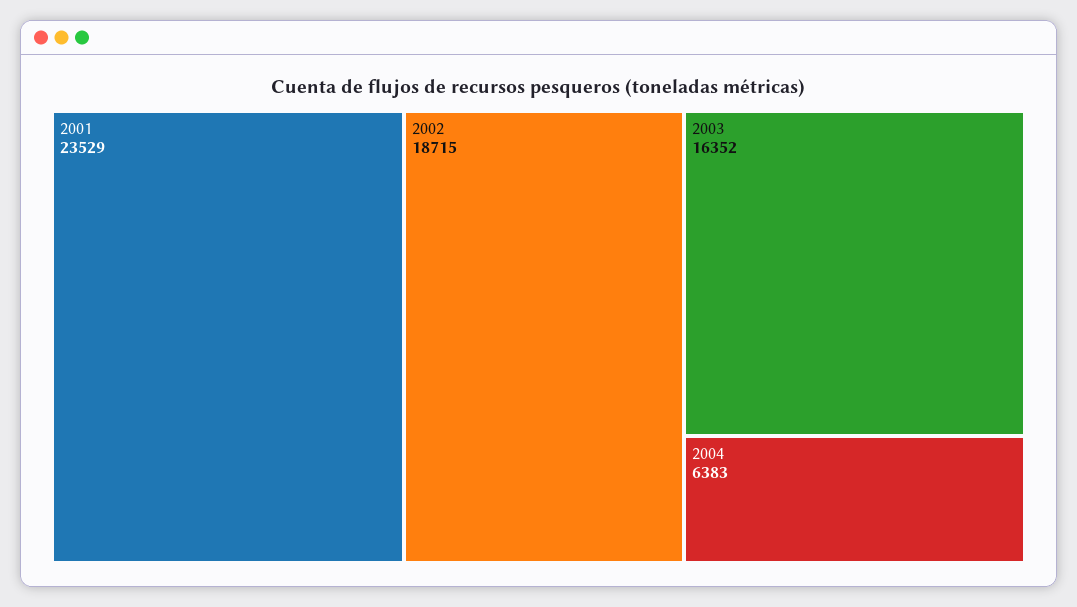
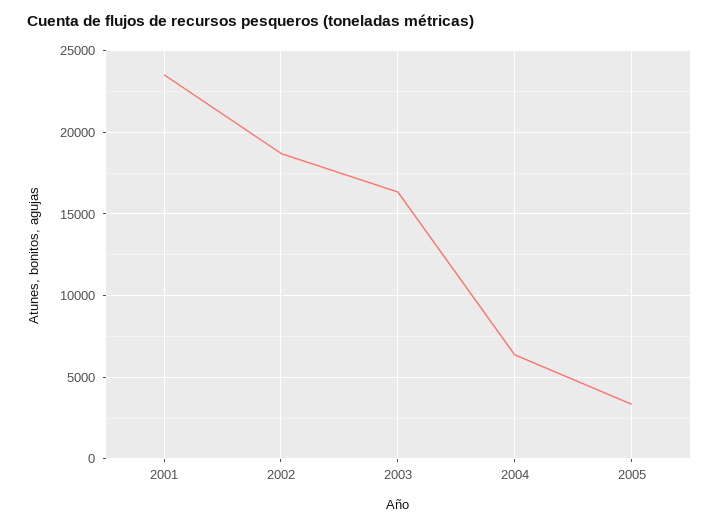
2005: none -> 3500

